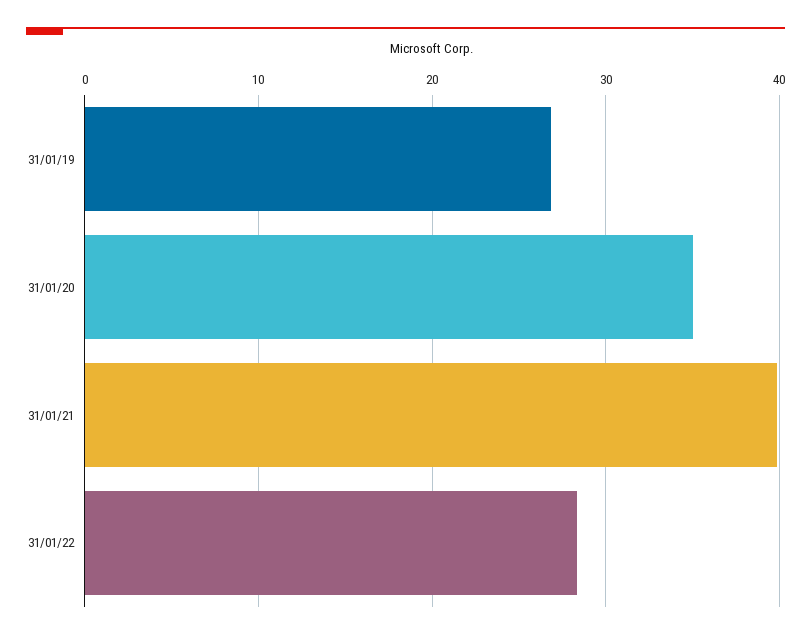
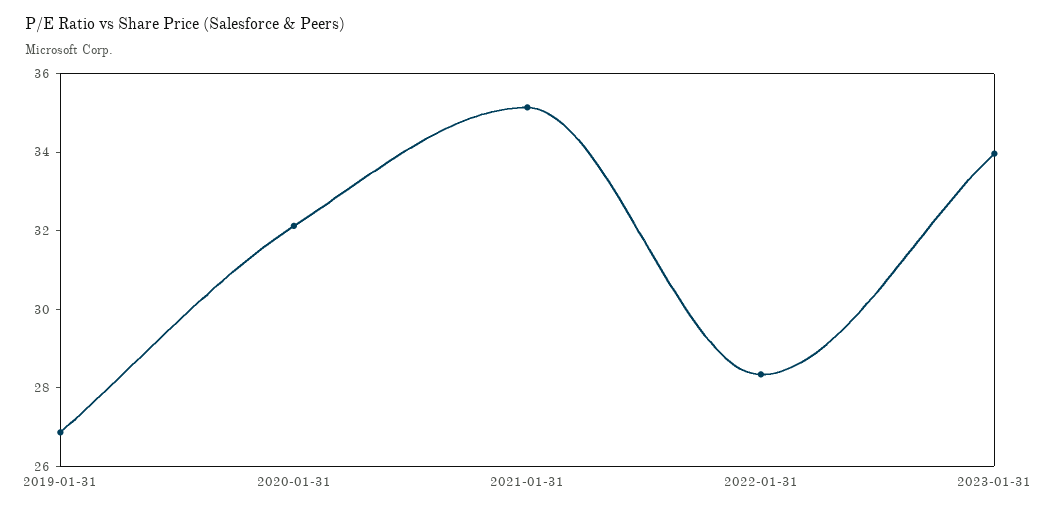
31/01/20: 35 -> 32
31/01/21: 40 -> 35
2023-01-31: none -> 34

